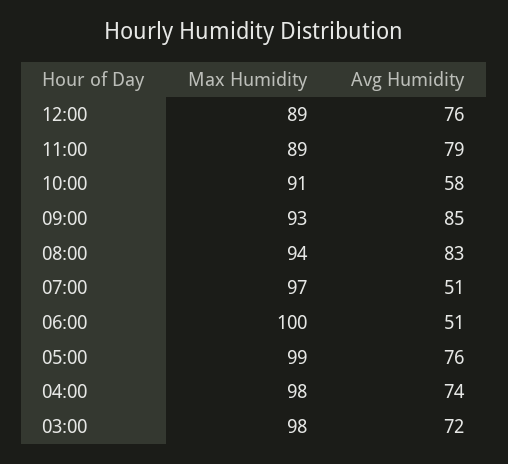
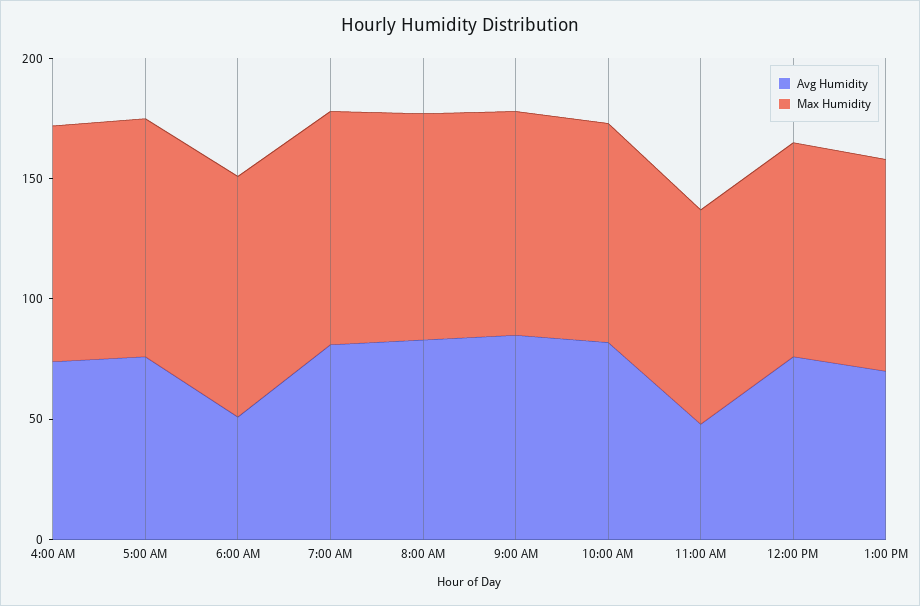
Avg Humidity, 11:00: 79 -> 50
Avg Humidity, 10:00: 58 -> 80
Avg Humidity, 07:00: 51 -> 80
Max Humidity, 03:00: 98 -> none
Avg Humidity, 03:00: 72 -> none
Avg Humidity, 1:00 PM: none -> 70
Max Humidity, 1:00 PM: none -> 90

